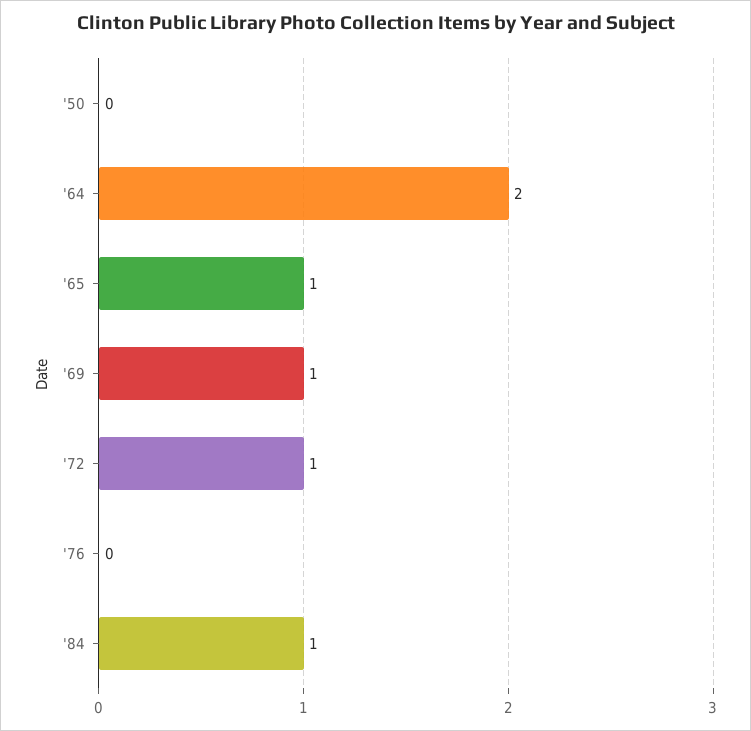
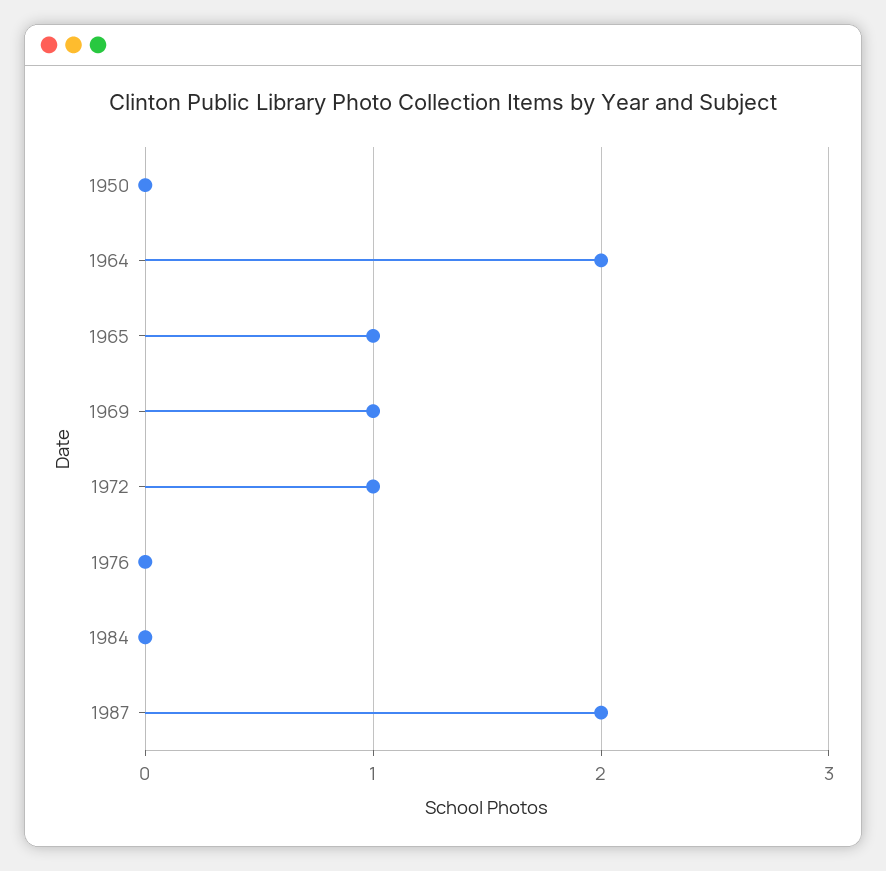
'84: 1 -> 0
1987: none -> 2

